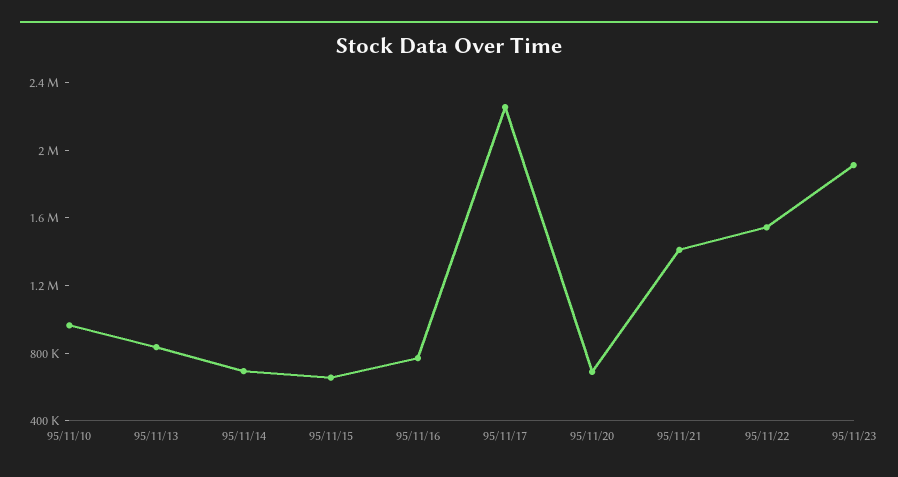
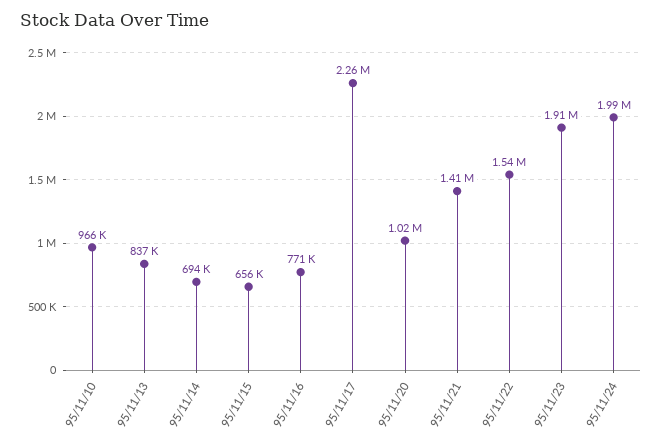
95/11/20: 700000 -> 1020000
95/11/24: none -> 1990000

